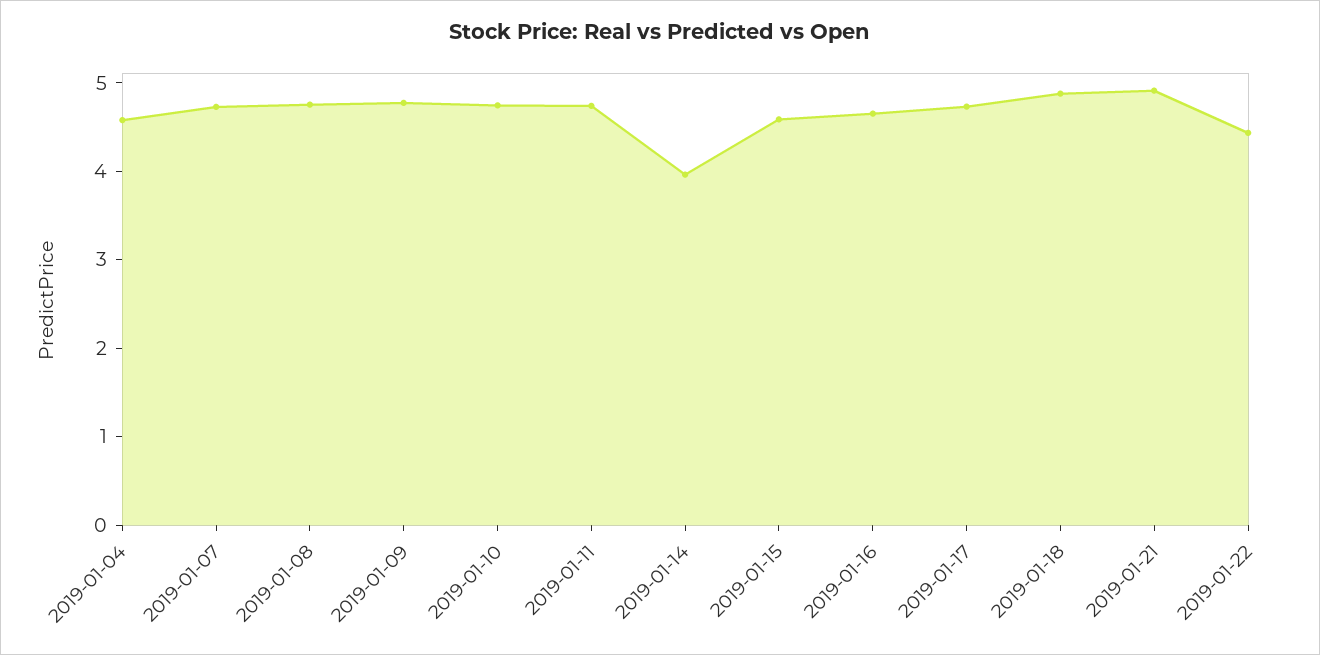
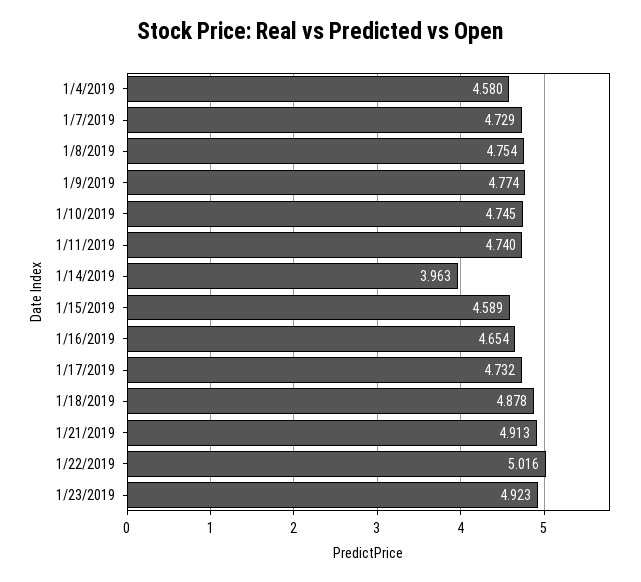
2019-01-22: 4.4 -> 5.016
1/23/2019: none -> 4.923

